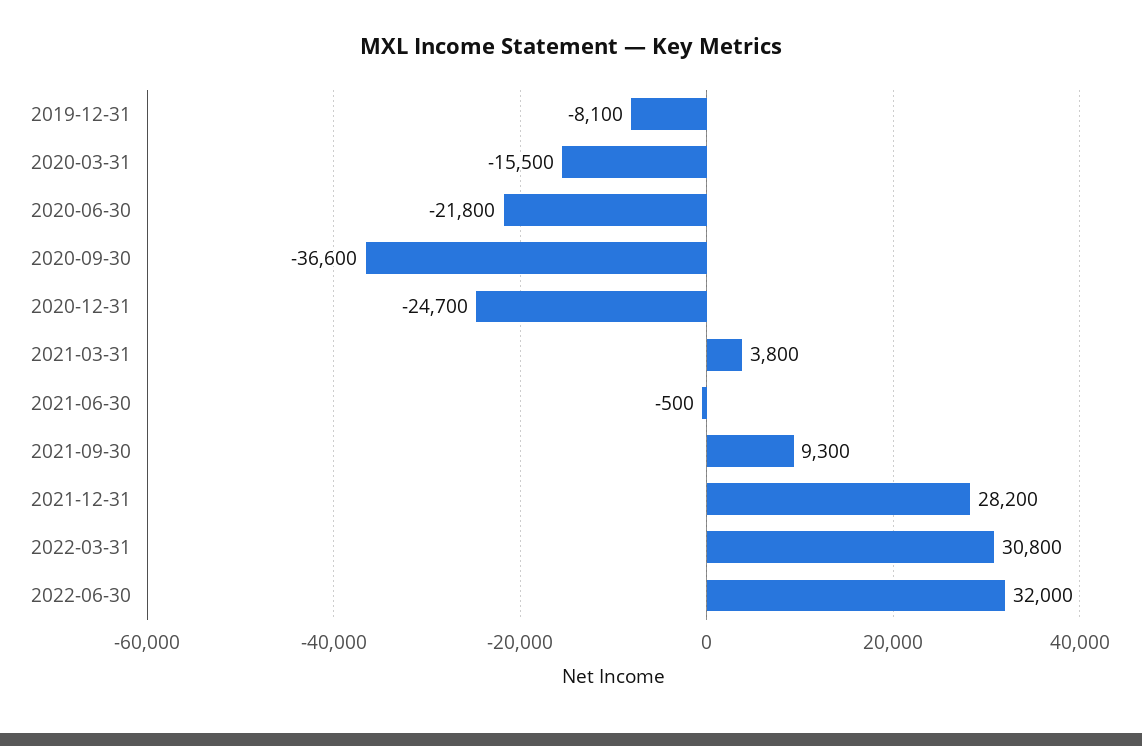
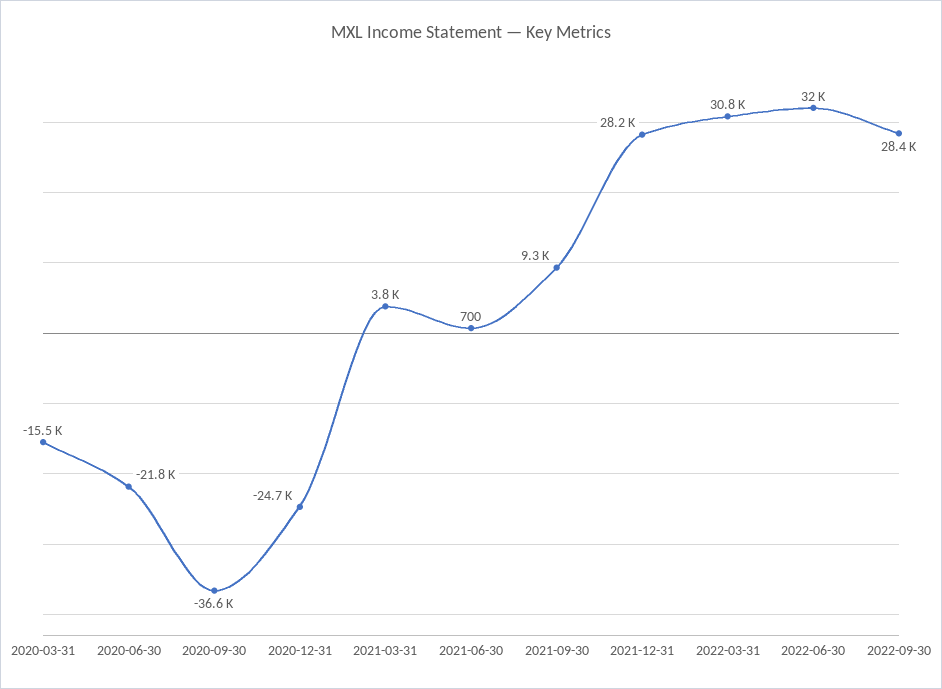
2019-12-31: -8100 -> none
2021-06-30: -500 -> 700
2022-09-30: none -> 28400

